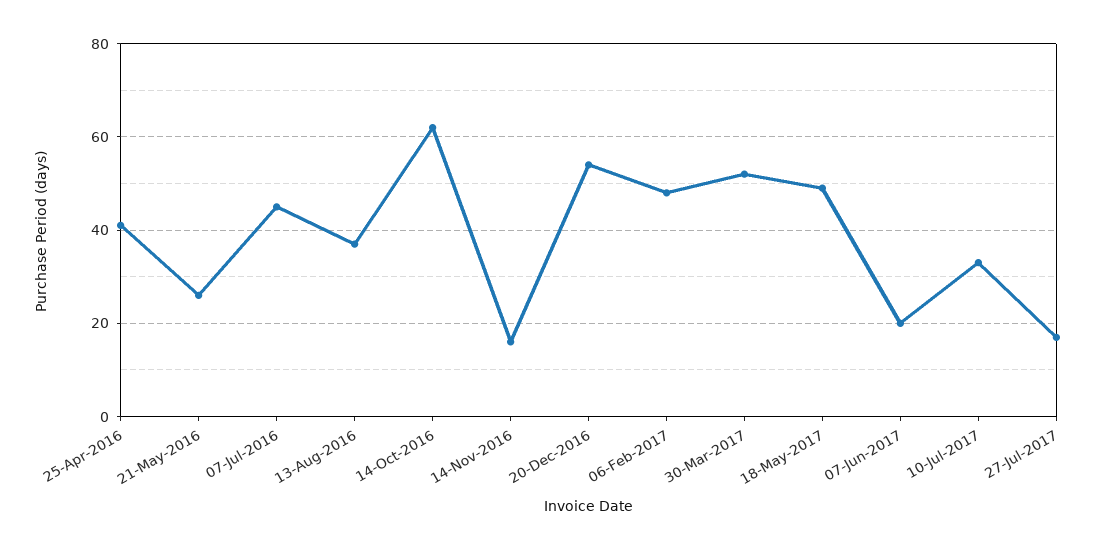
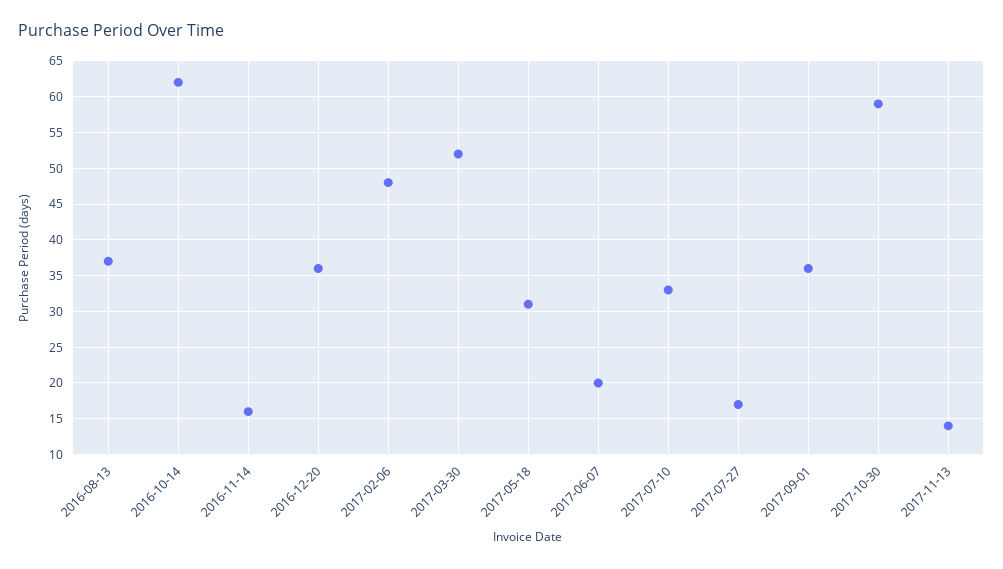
25-Apr-2016: 40 -> none
21-May-2016: 25 -> none
07-Jul-2016: 45 -> none
20-Dec-2016: 55 -> 36
18-May-2017: 50 -> 31
2017-09-01: none -> 36
2017-10-30: none -> 59
2017-11-13: none -> 14

